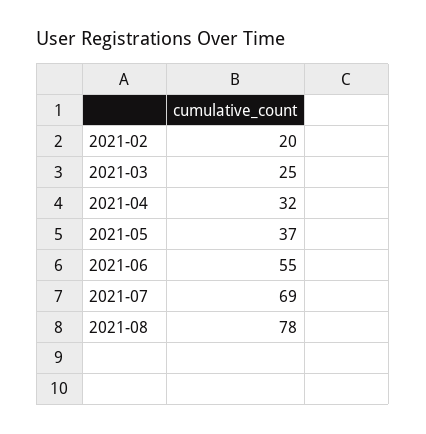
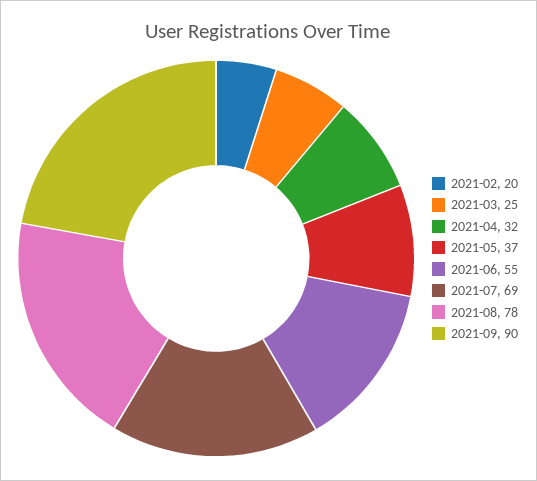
2021-09: none -> 90

